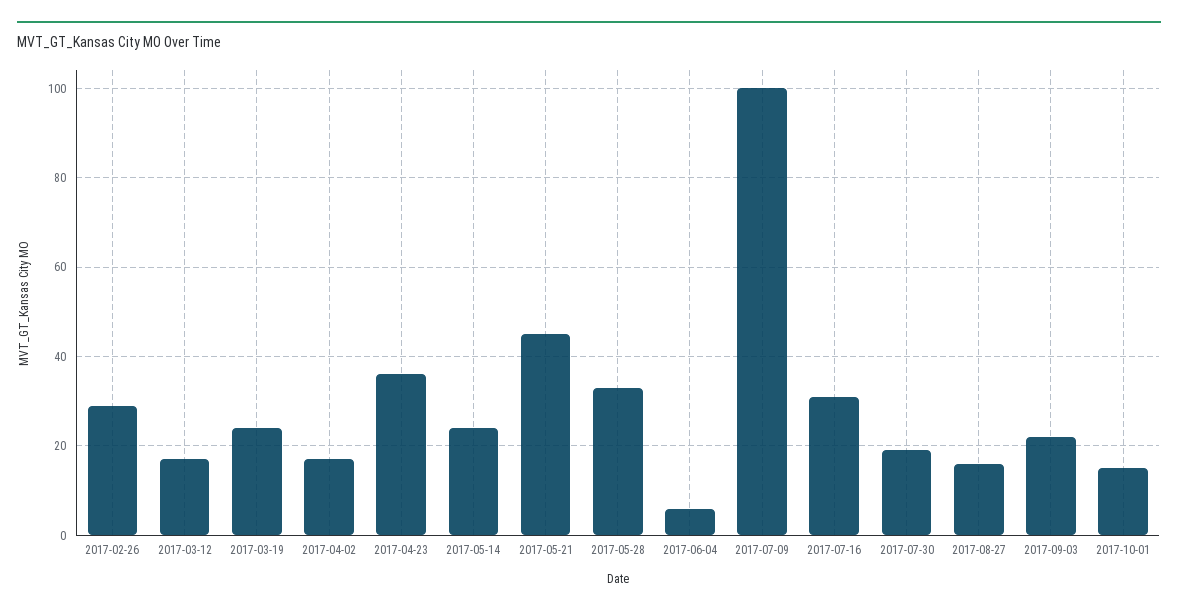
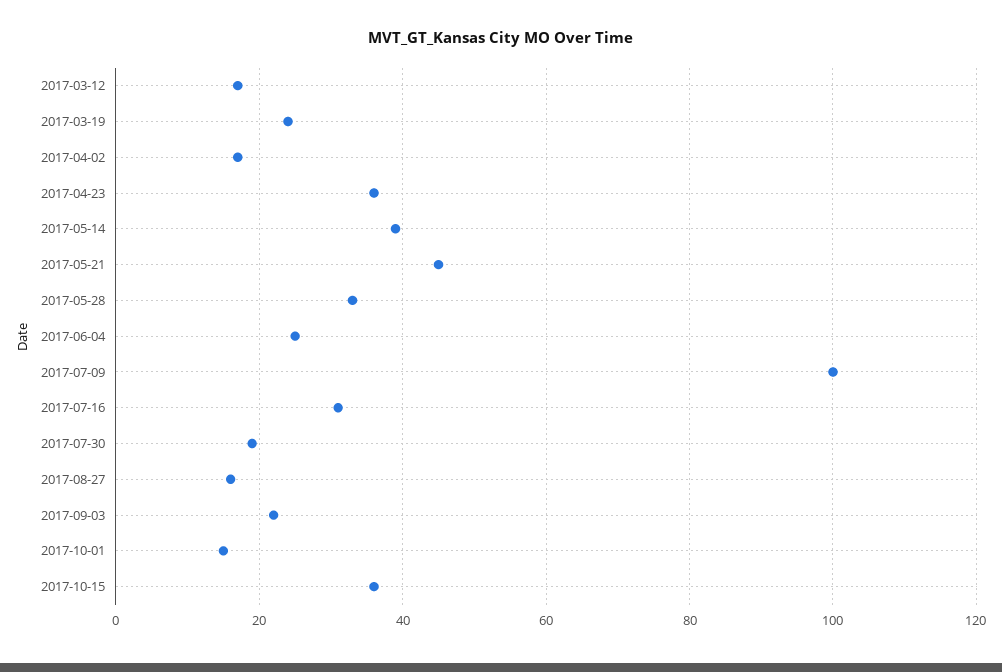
2017-02-26: 30 -> none
2017-05-14: 25 -> 40
2017-06-04: 5 -> 25
2017-10-15: none -> 35

